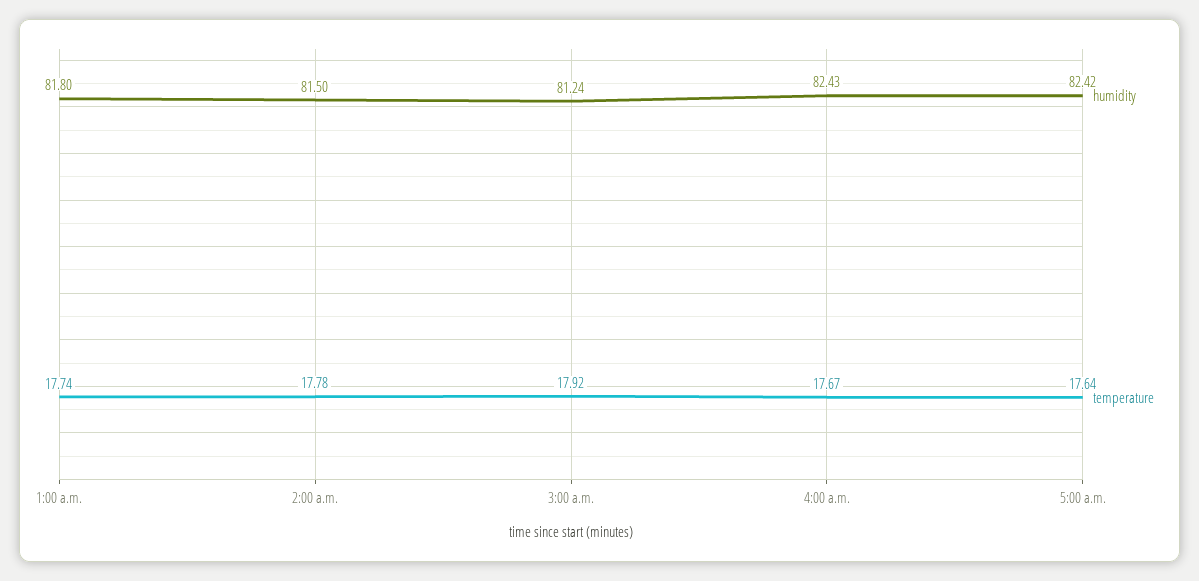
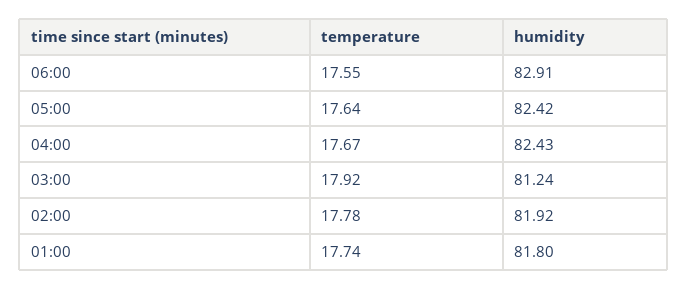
humidity, 2:00 a.m.: 81.5 -> 81.92
temperature, 06:00: none -> 17.55
humidity, 06:00: none -> 82.91

